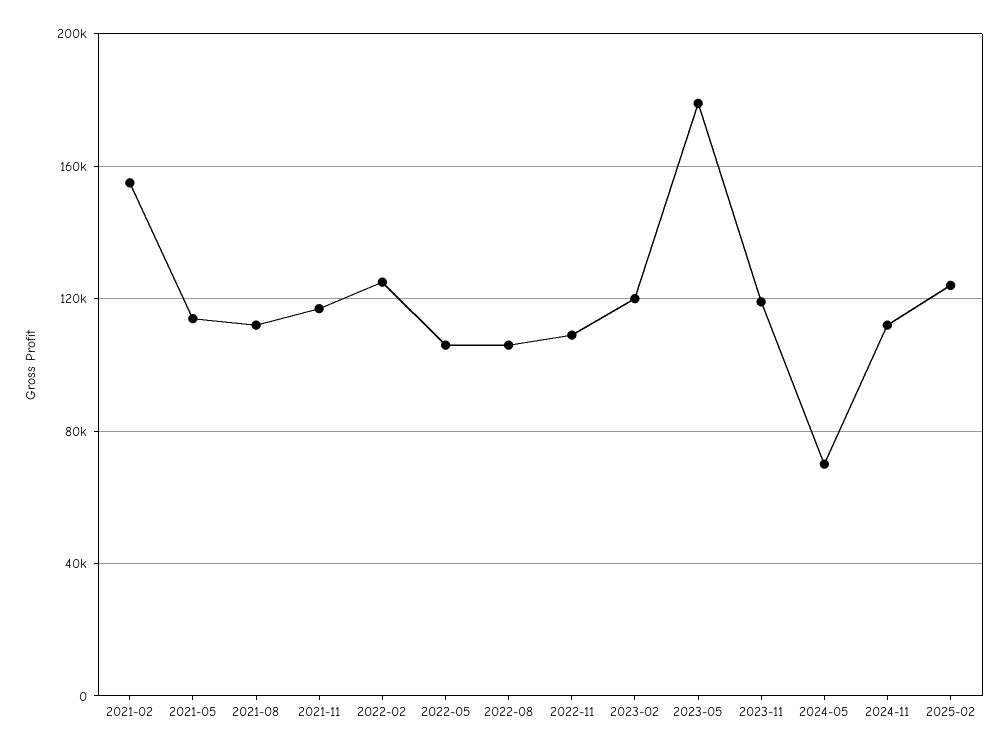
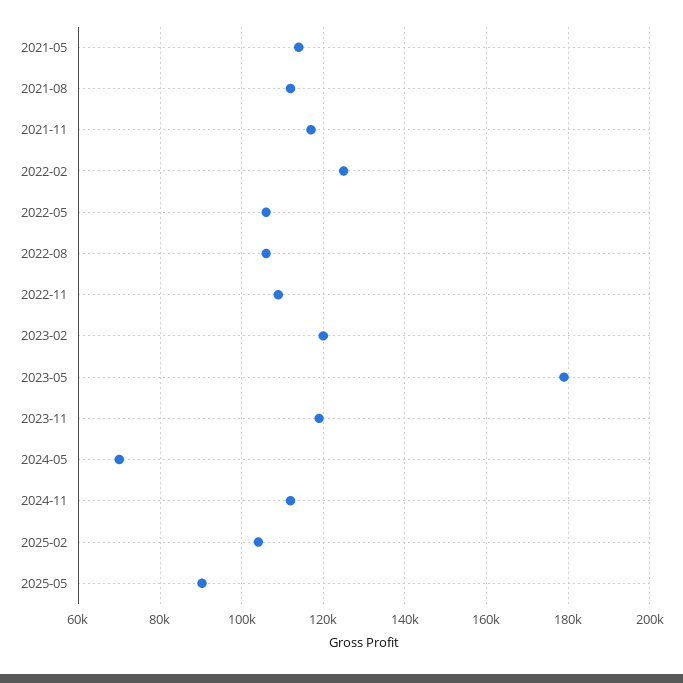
2021-02: 155000 -> none
2025-02: 125000 -> 104000
2025-05: none -> 90000

